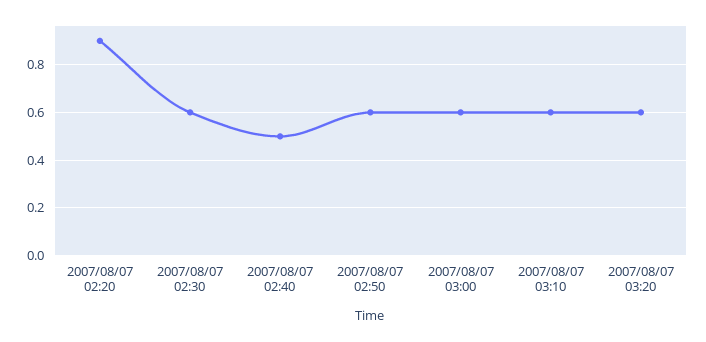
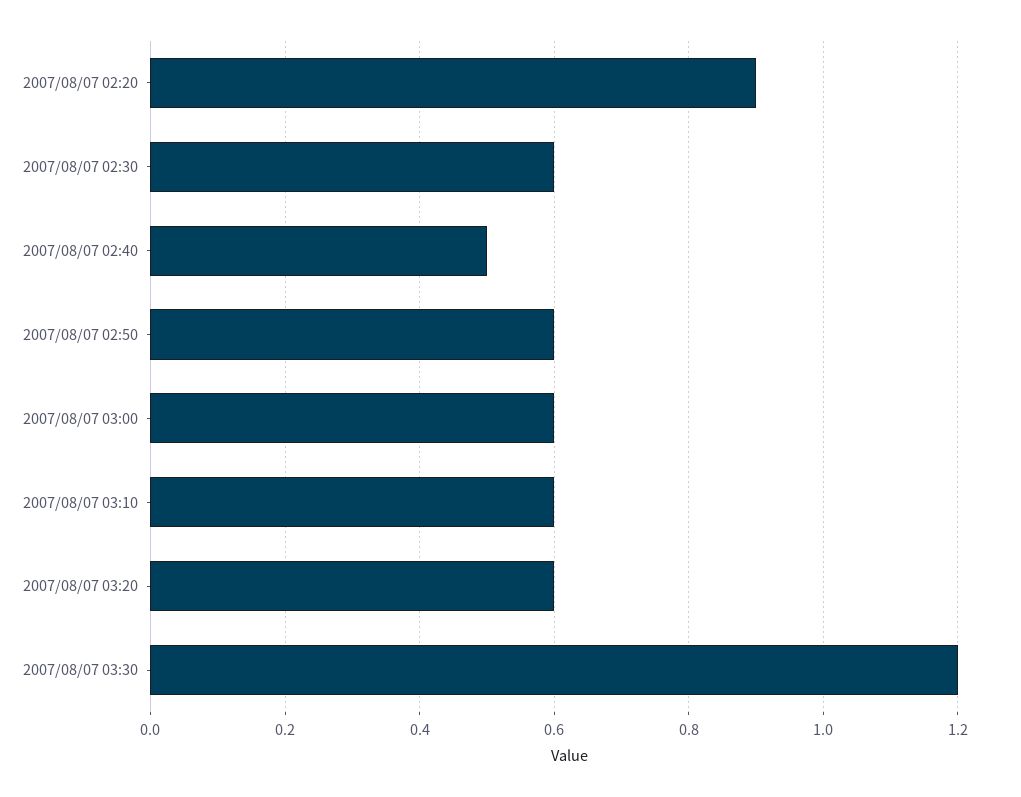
2007/08/07 03:30: none -> 1.2

